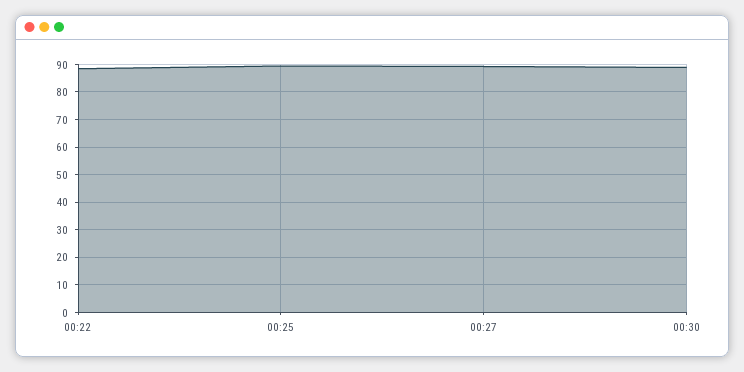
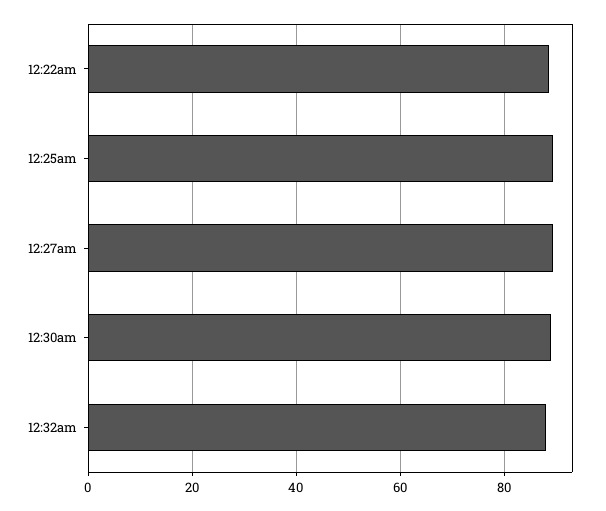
12:32am: none -> 88

